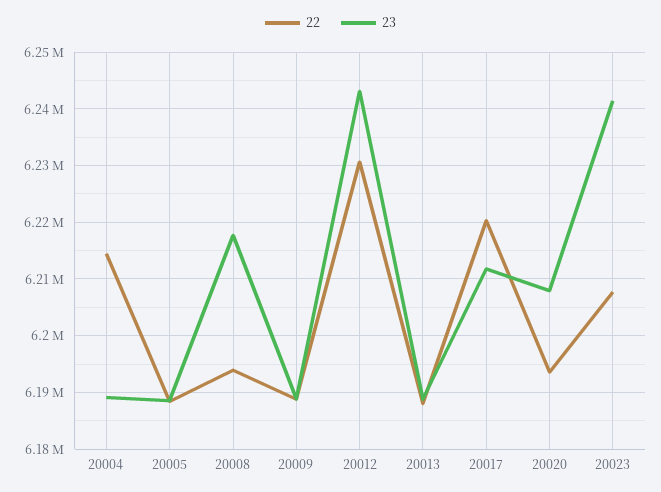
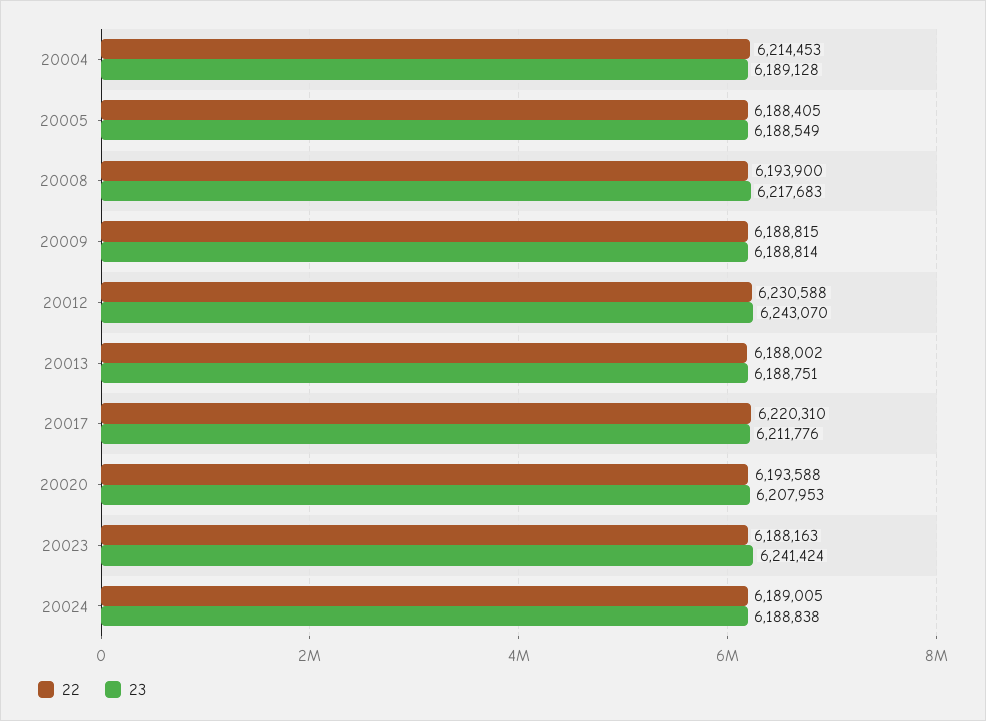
22, 20023: 6208000 -> 6188163
22, 20024: none -> 6189005
23, 20024: none -> 6188838

